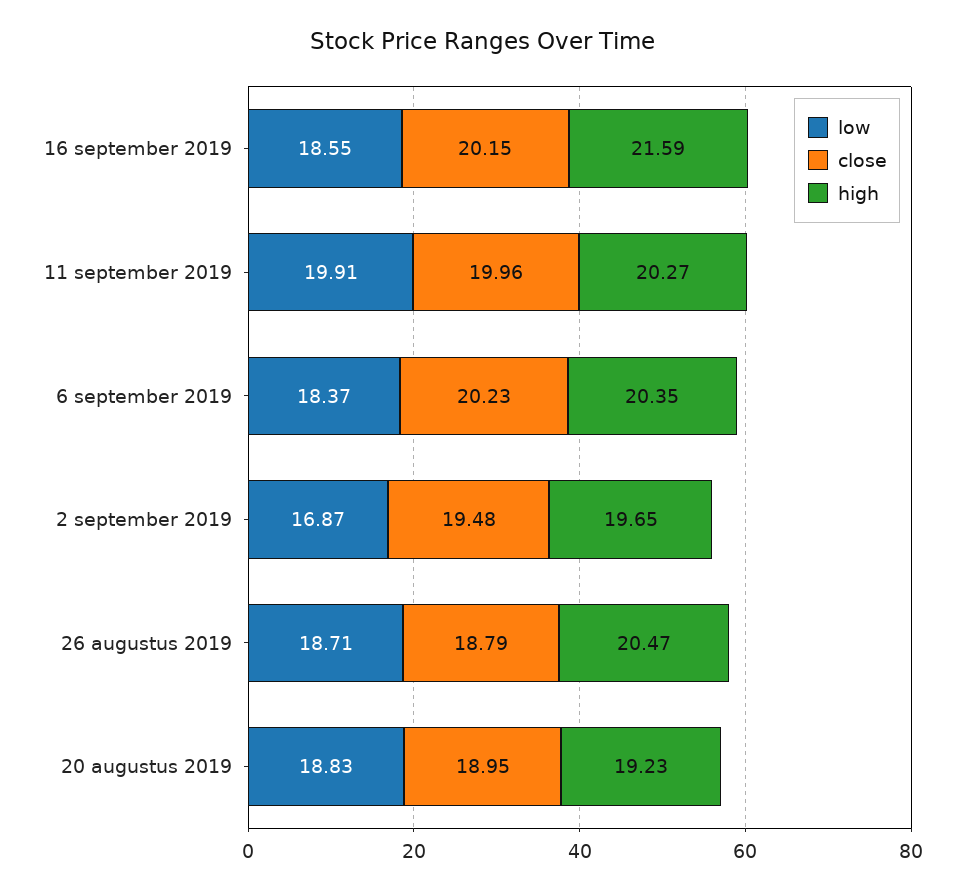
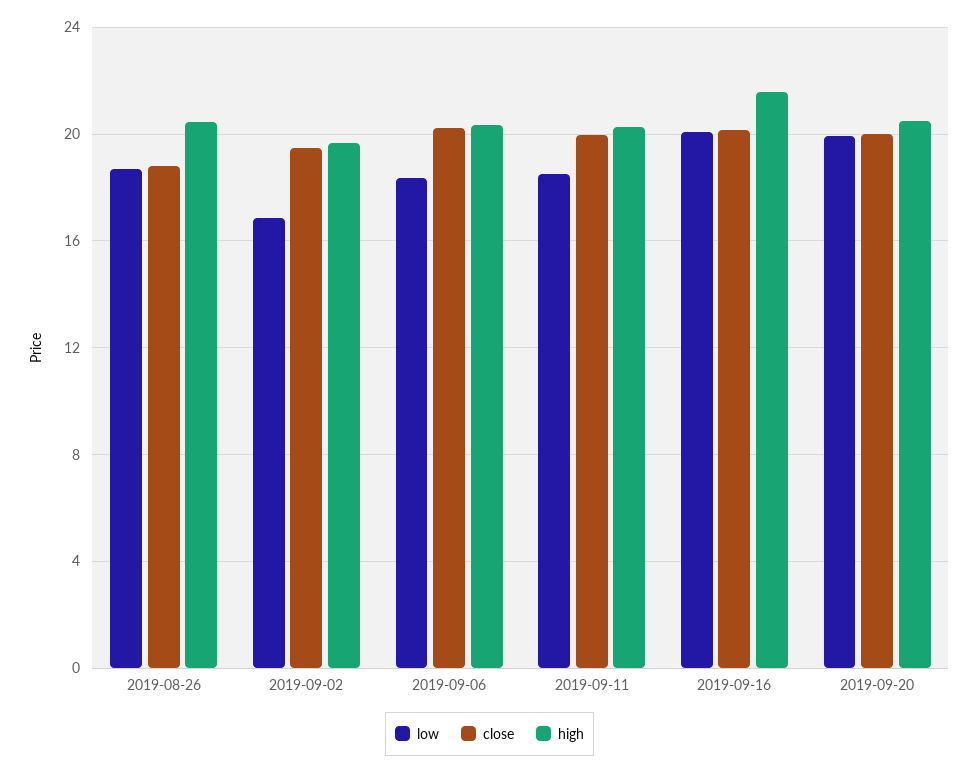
low, 16 september 2019: 18.55 -> 20
low, 11 september 2019: 19.91 -> 18.5
low, 20 augustus 2019: 18.83 -> none
close, 20 augustus 2019: 18.95 -> none
high, 20 augustus 2019: 19.23 -> none
low, 2019-09-20: none -> 20
close, 2019-09-20: none -> 20
high, 2019-09-20: none -> 20.5

